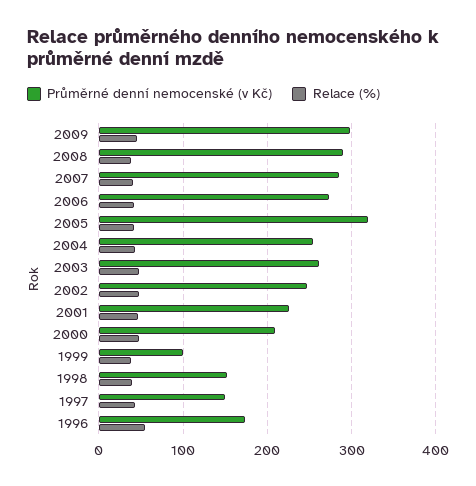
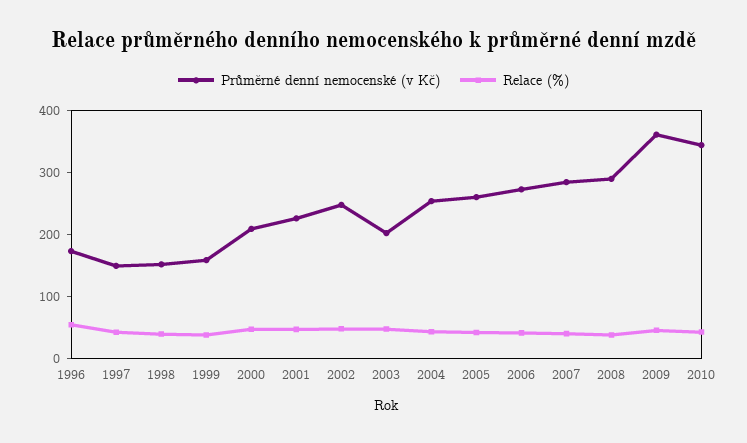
Průměrné denní nemocenské (v Kč), 2009: 300 -> 360
Průměrné denní nemocenské (v Kč), 2005: 320 -> 260
Průměrné denní nemocenské (v Kč), 2003: 260 -> 200
Průměrné denní nemocenské (v Kč), 1999: 100 -> 160
Průměrné denní nemocenské (v Kč), 2010: none -> 340
Relace (%), 2010: none -> 40

